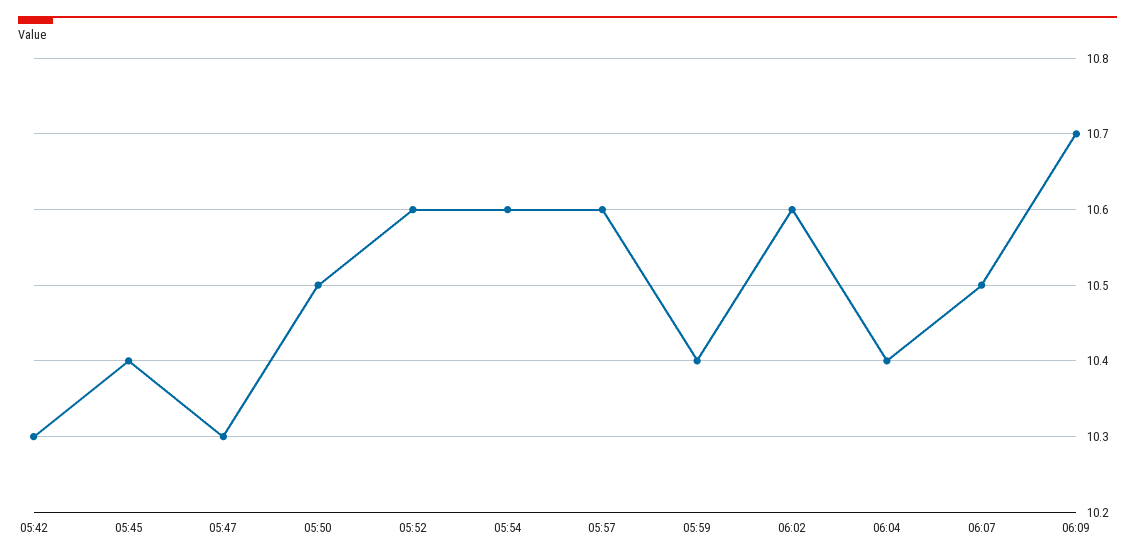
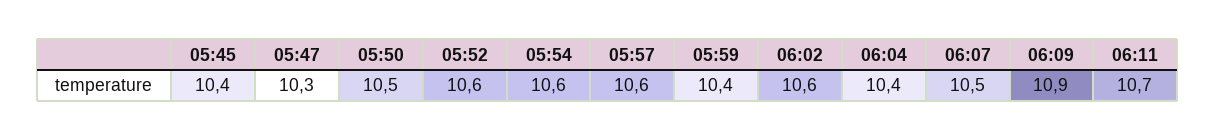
05:42: 10.3 -> none
06:09: 10.7 -> 10.9
06:11: none -> 10.7

